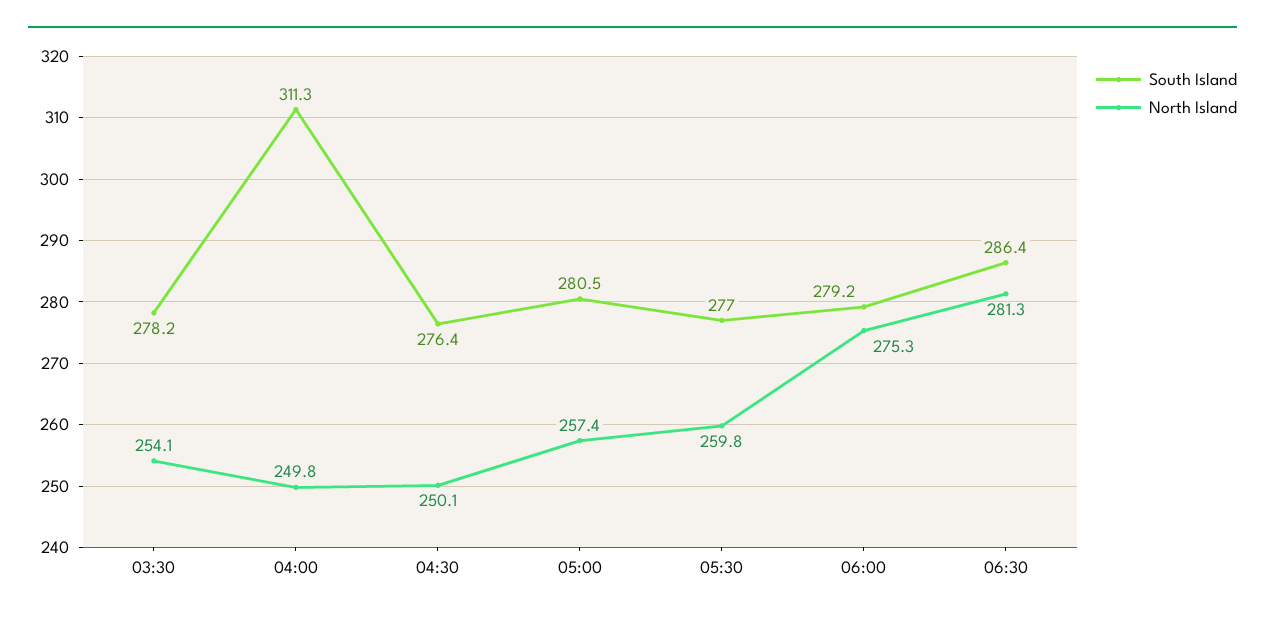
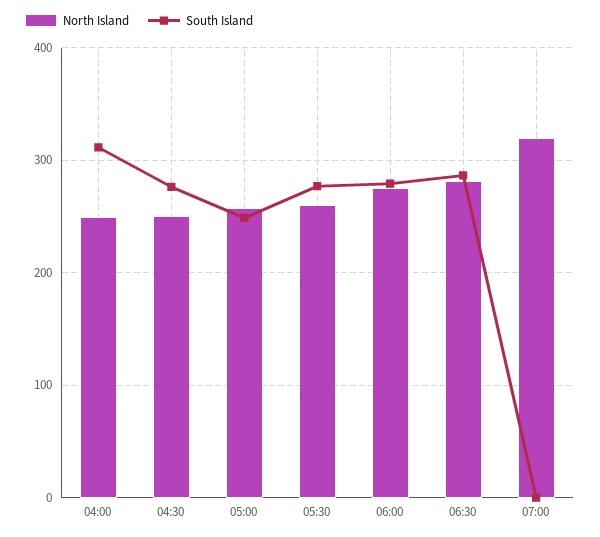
South Island, 03:30: 278.2 -> none
North Island, 03:30: 254.1 -> none
South Island, 05:00: 280.5 -> 250
North Island, 07:00: none -> 320
South Island, 07:00: none -> 0

